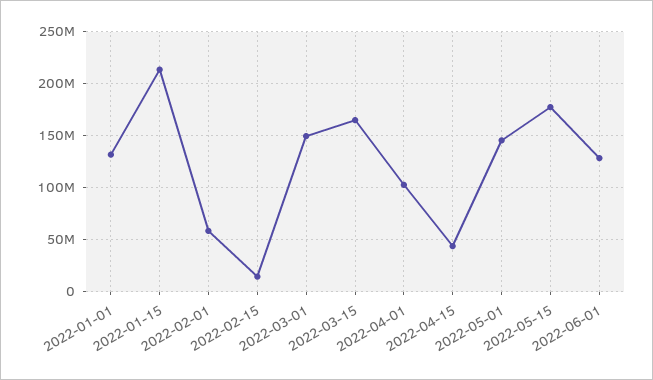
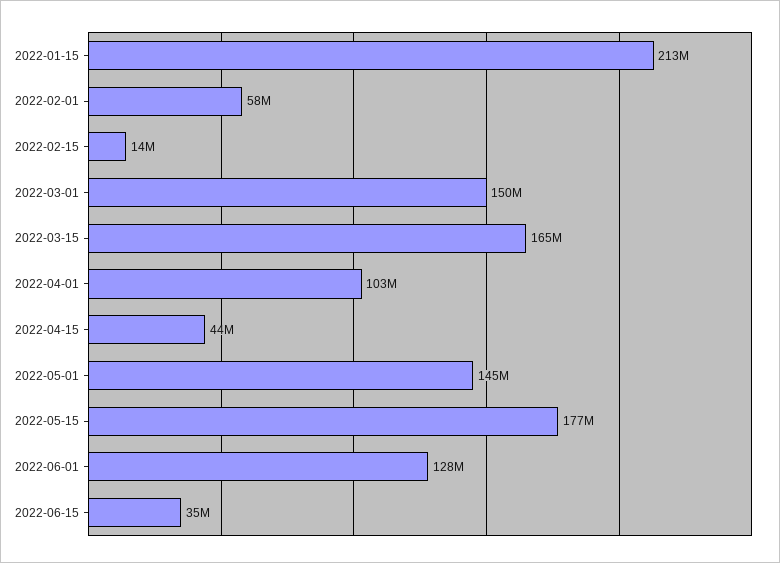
2022-01-01: 130000000 -> none
2022-06-15: none -> 35000000

